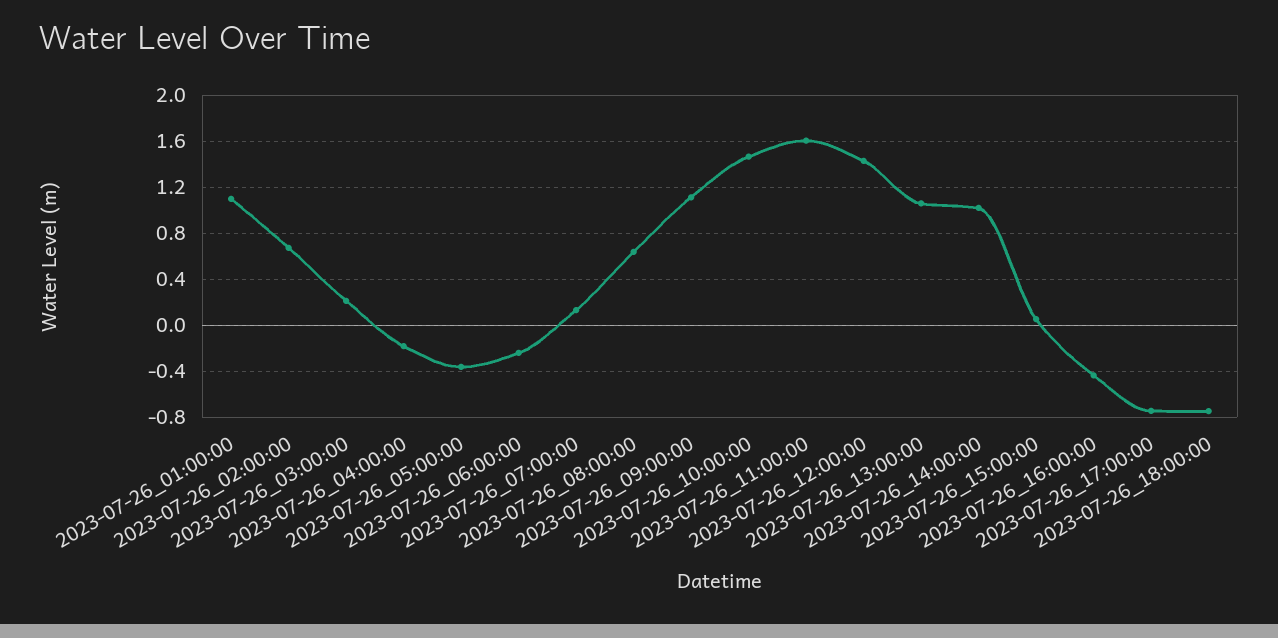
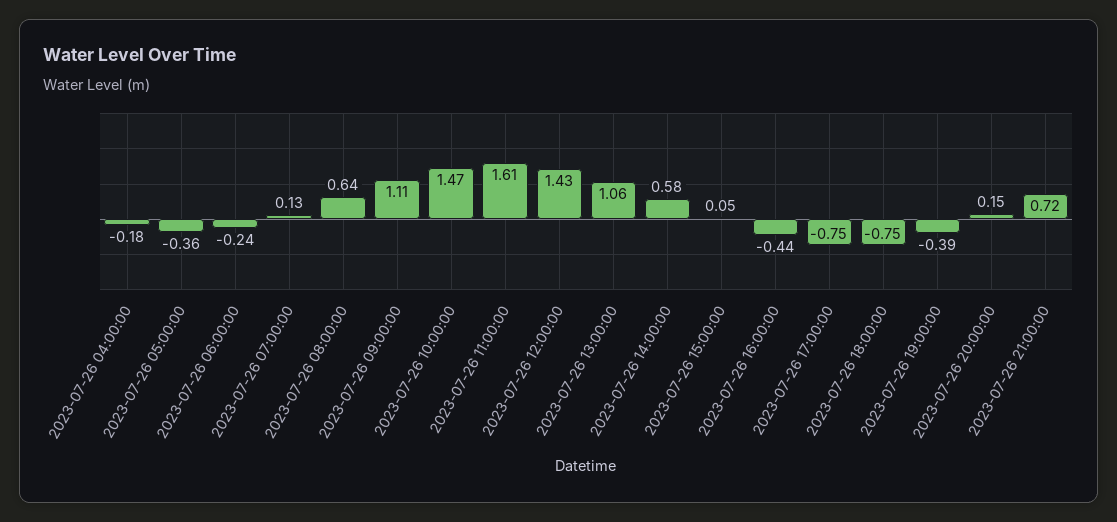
2023-07-26_01:00:00: 1.1 -> none
2023-07-26_02:00:00: 0.7 -> none
2023-07-26_03:00:00: 0.2 -> none
2023-07-26_14:00:00: 1 -> 0.58
2023-07-26 19:00:00: none -> -0.39
2023-07-26 20:00:00: none -> 0.15
2023-07-26 21:00:00: none -> 0.72

